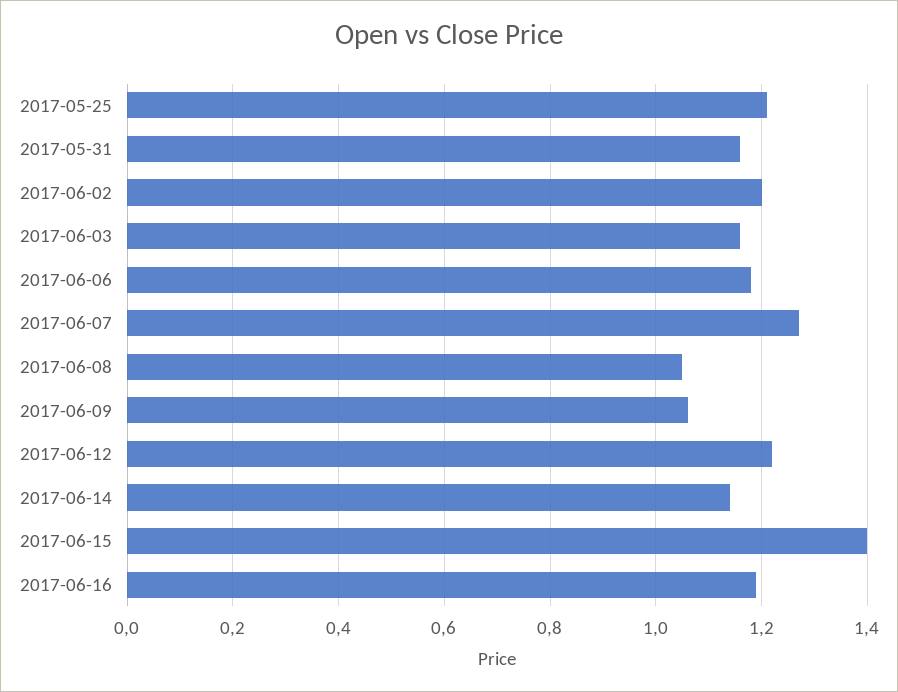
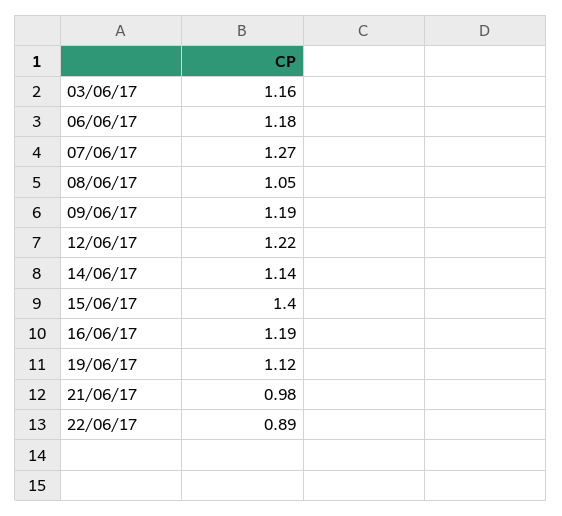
2017-05-25: 1.2 -> none
2017-05-31: 1.15 -> none
2017-06-02: 1.2 -> none
2017-06-09: 1.05 -> 1.19
19/06/17: none -> 1.12
21/06/17: none -> 0.98
22/06/17: none -> 0.89

